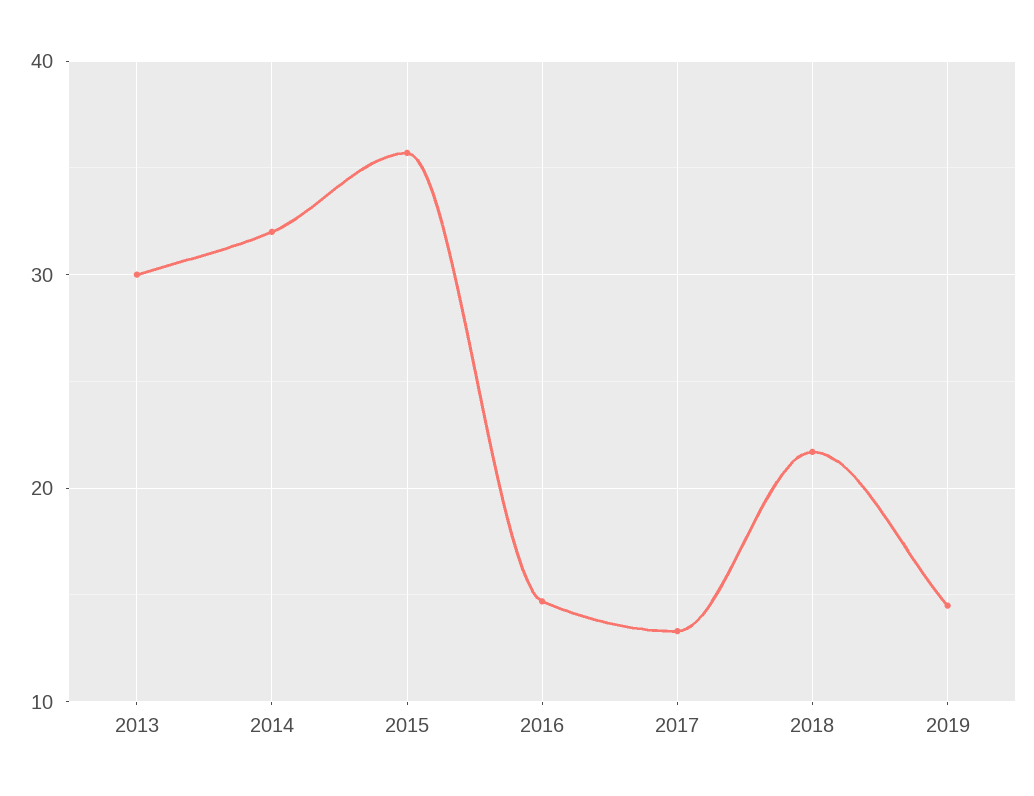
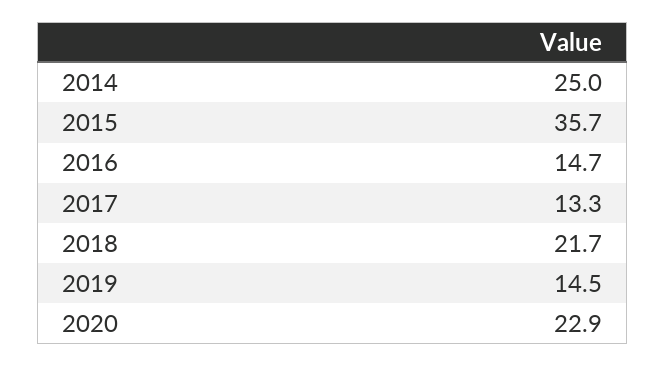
2013: 30 -> none
2014: 32 -> 25
2020: none -> 22.9

